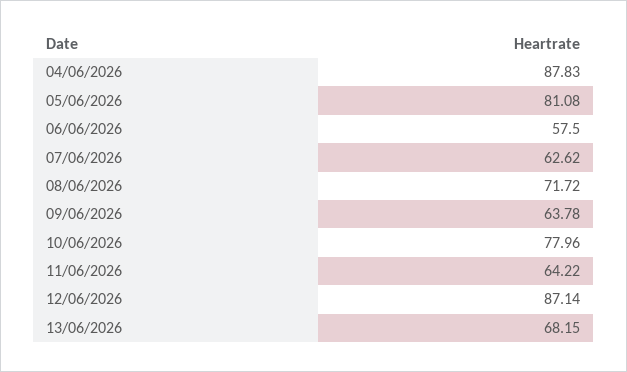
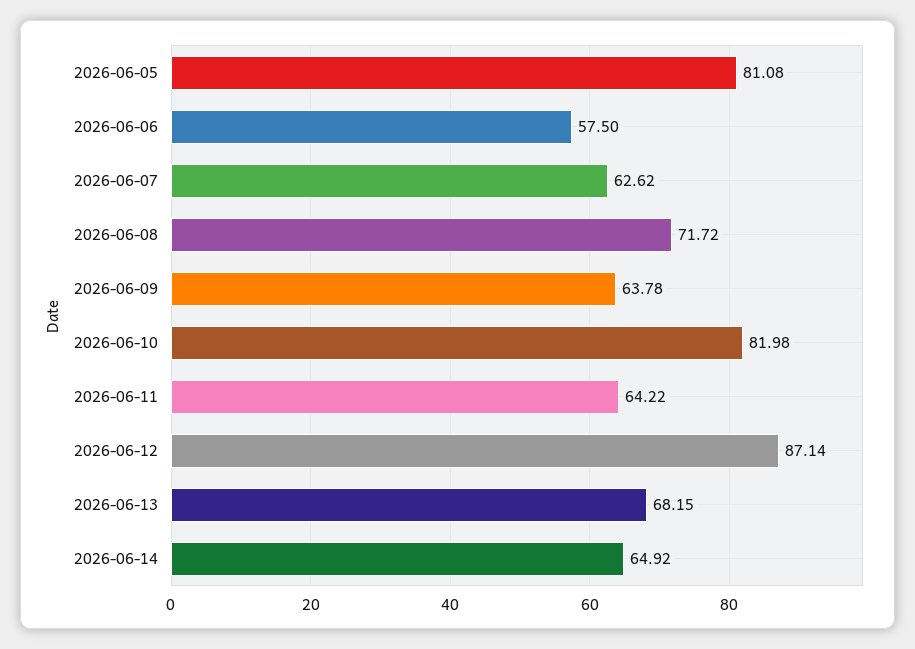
04/06/2026: 87.83 -> none
10/06/2026: 77.96 -> 81.98
2026-06-14: none -> 64.92

